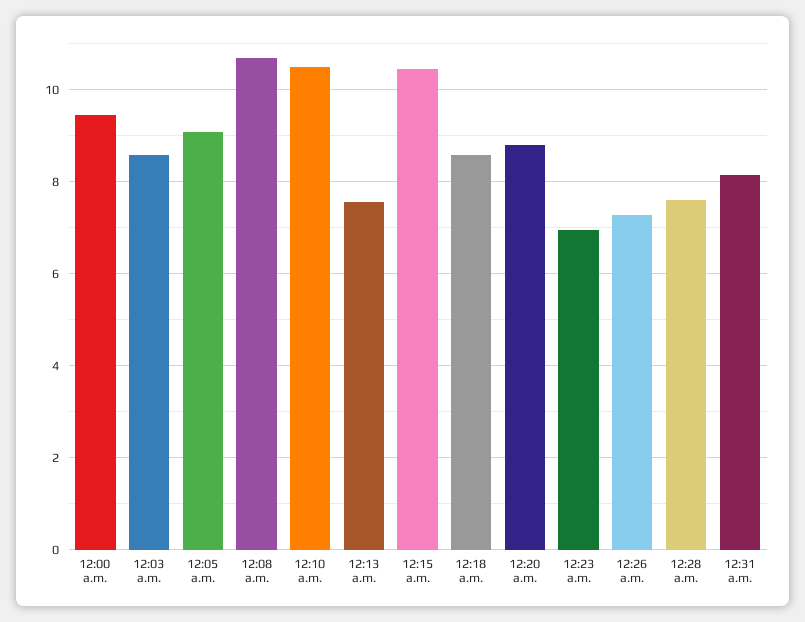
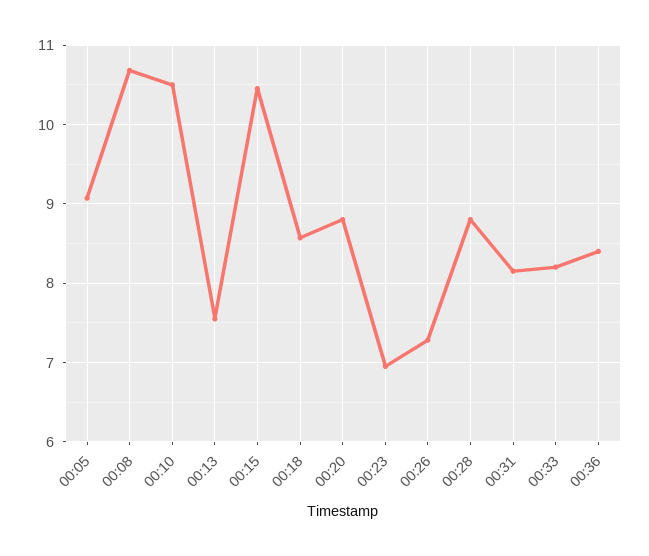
12:00 a.m.: 9.4 -> none
12:03 a.m.: 8.6 -> none
12:28 a.m.: 7.6 -> 8.8
00:33: none -> 8.2
00:36: none -> 8.4

